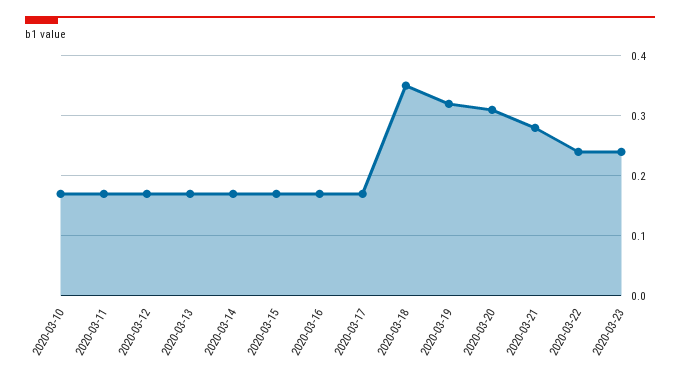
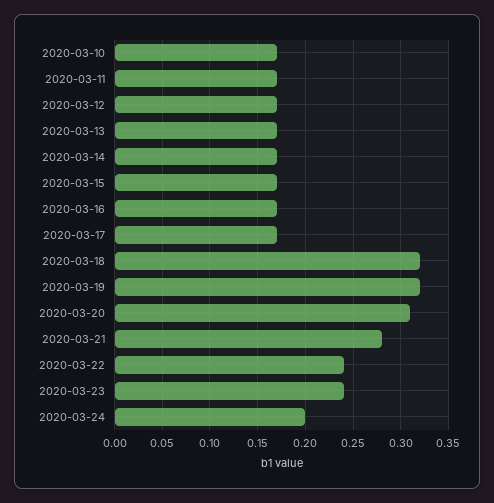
2020-03-18: 0.35 -> 0.32
2020-03-24: none -> 0.2

